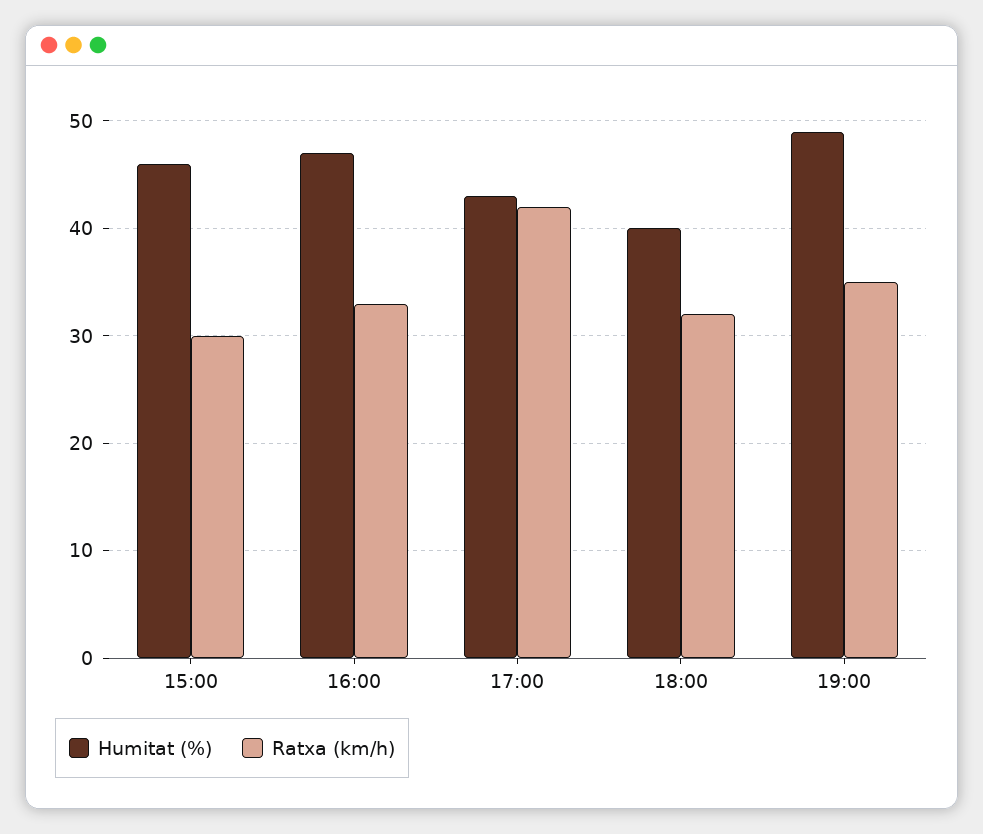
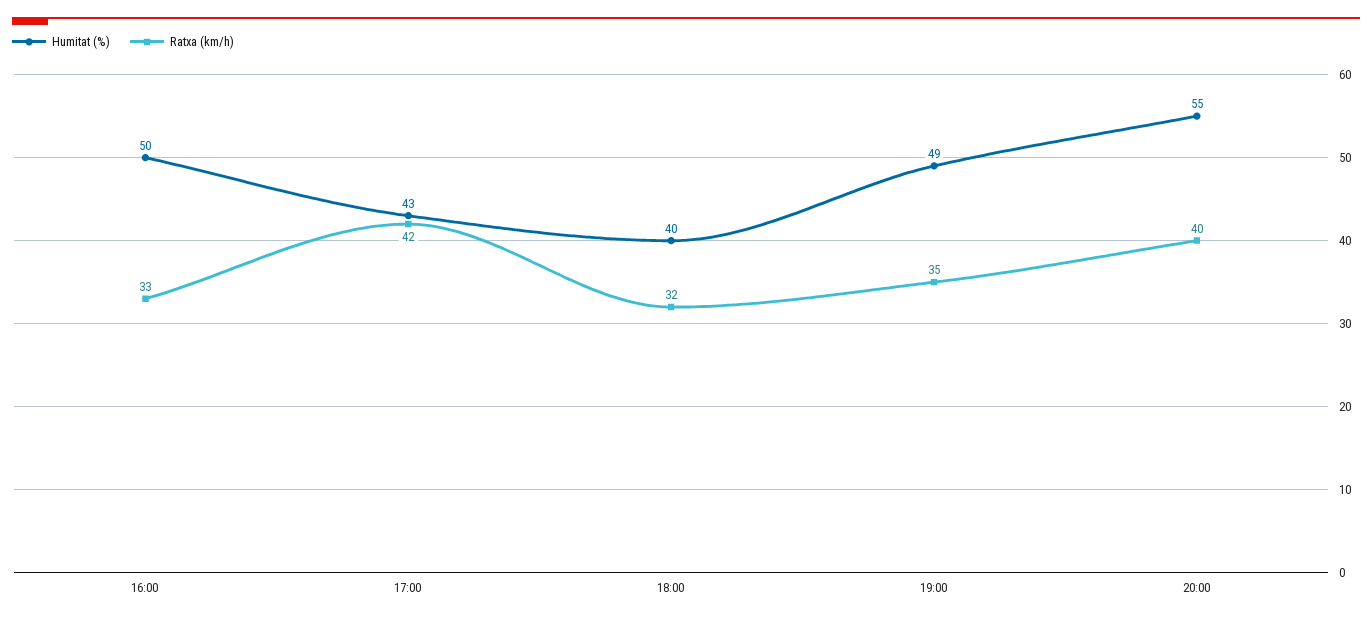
Humitat (%), 15:00: 46 -> none
Ratxa (km/h), 15:00: 30 -> none
Humitat (%), 16:00: 47 -> 50
Humitat (%), 20:00: none -> 55
Ratxa (km/h), 20:00: none -> 40

